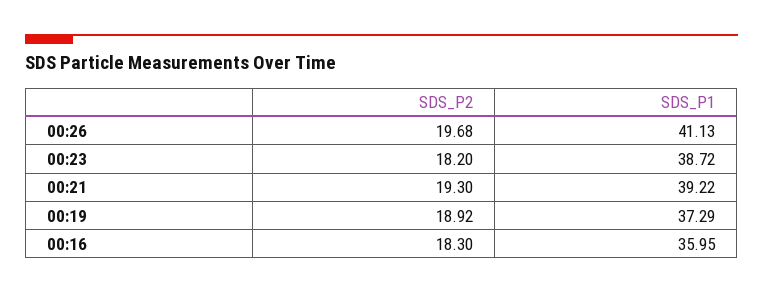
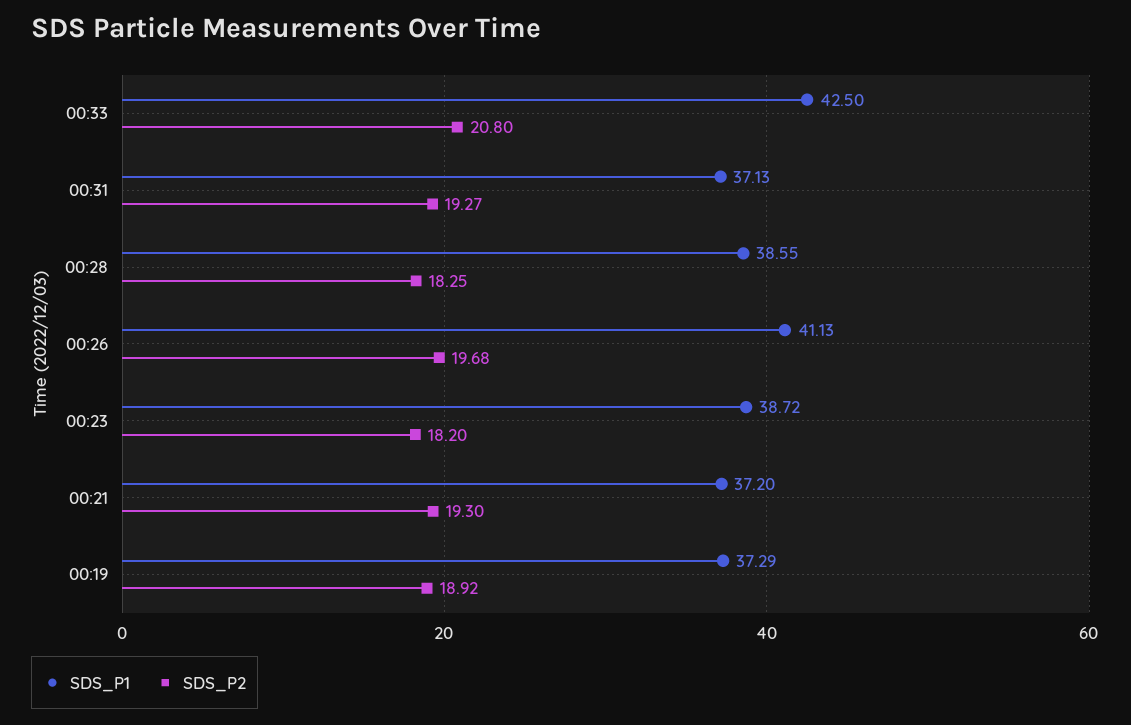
SDS_P1, 00:21: 39.22 -> 37.2
SDS_P2, 00:16: 18.3 -> none
SDS_P1, 00:16: 35.95 -> none
SDS_P1, 00:33: none -> 42.5
SDS_P2, 00:33: none -> 20.8
SDS_P1, 00:31: none -> 37.13
SDS_P2, 00:31: none -> 19.27
SDS_P1, 00:28: none -> 38.55
SDS_P2, 00:28: none -> 18.25

